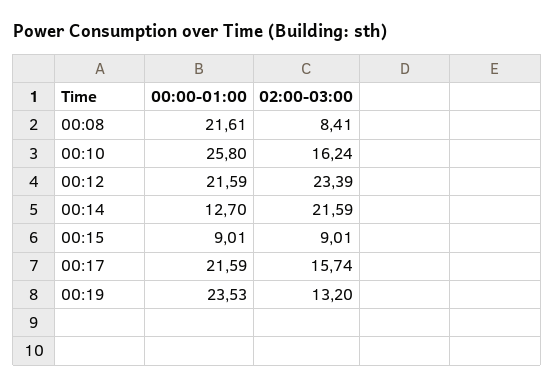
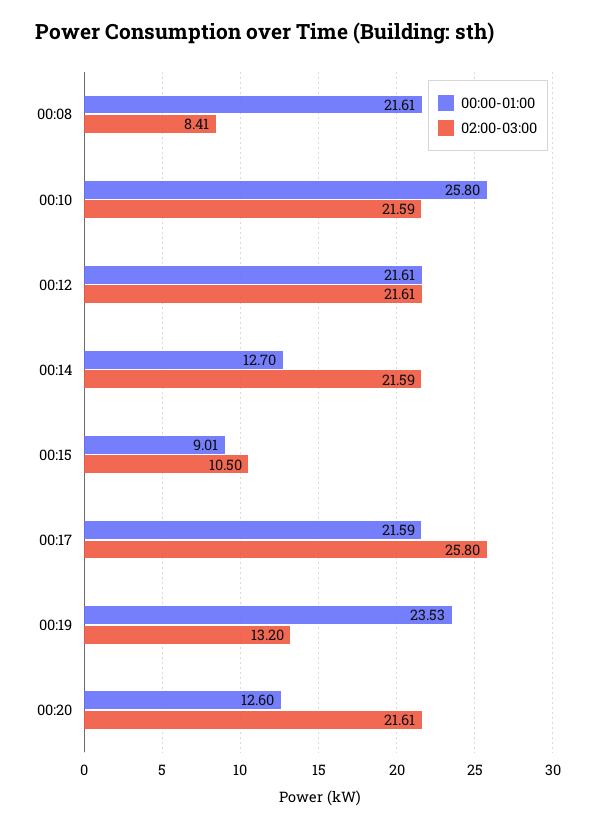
02:00-03:00, 00:10: 16.24 -> 21.59
00:00-01:00, 00:12: 21.59 -> 21.61
02:00-03:00, 00:12: 23.39 -> 21.61
02:00-03:00, 00:15: 9.01 -> 10.5
02:00-03:00, 00:17: 15.74 -> 25.8
00:00-01:00, 00:20: none -> 12.6
02:00-03:00, 00:20: none -> 21.61

